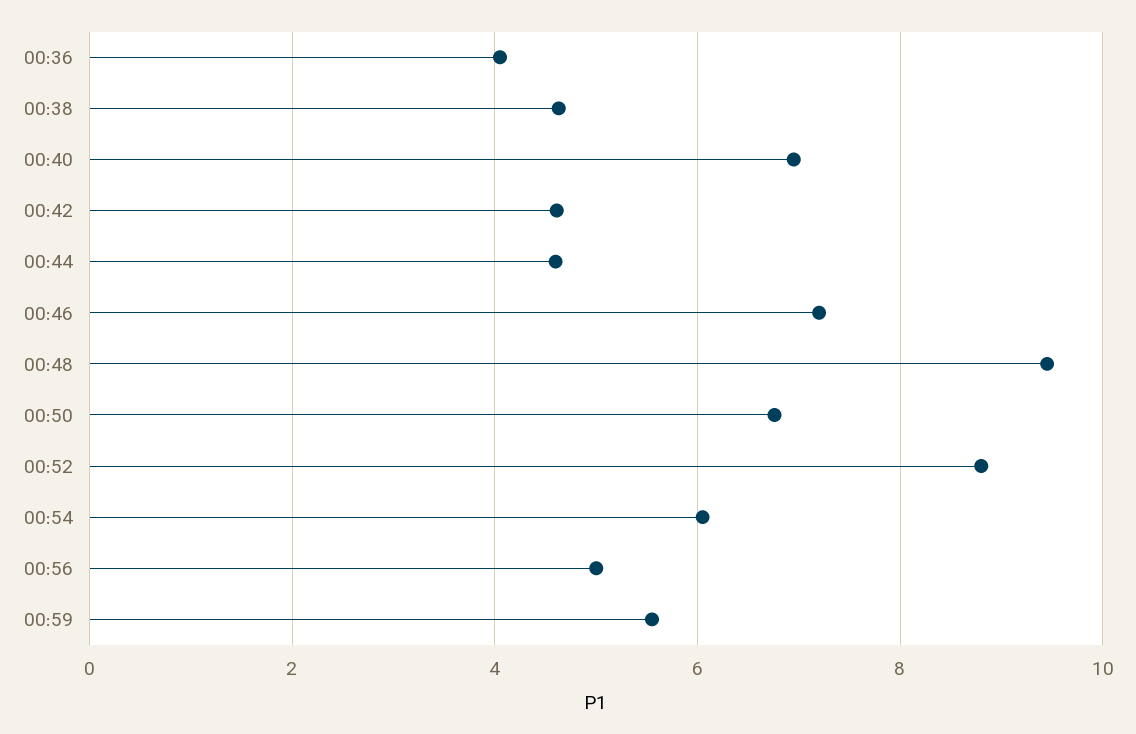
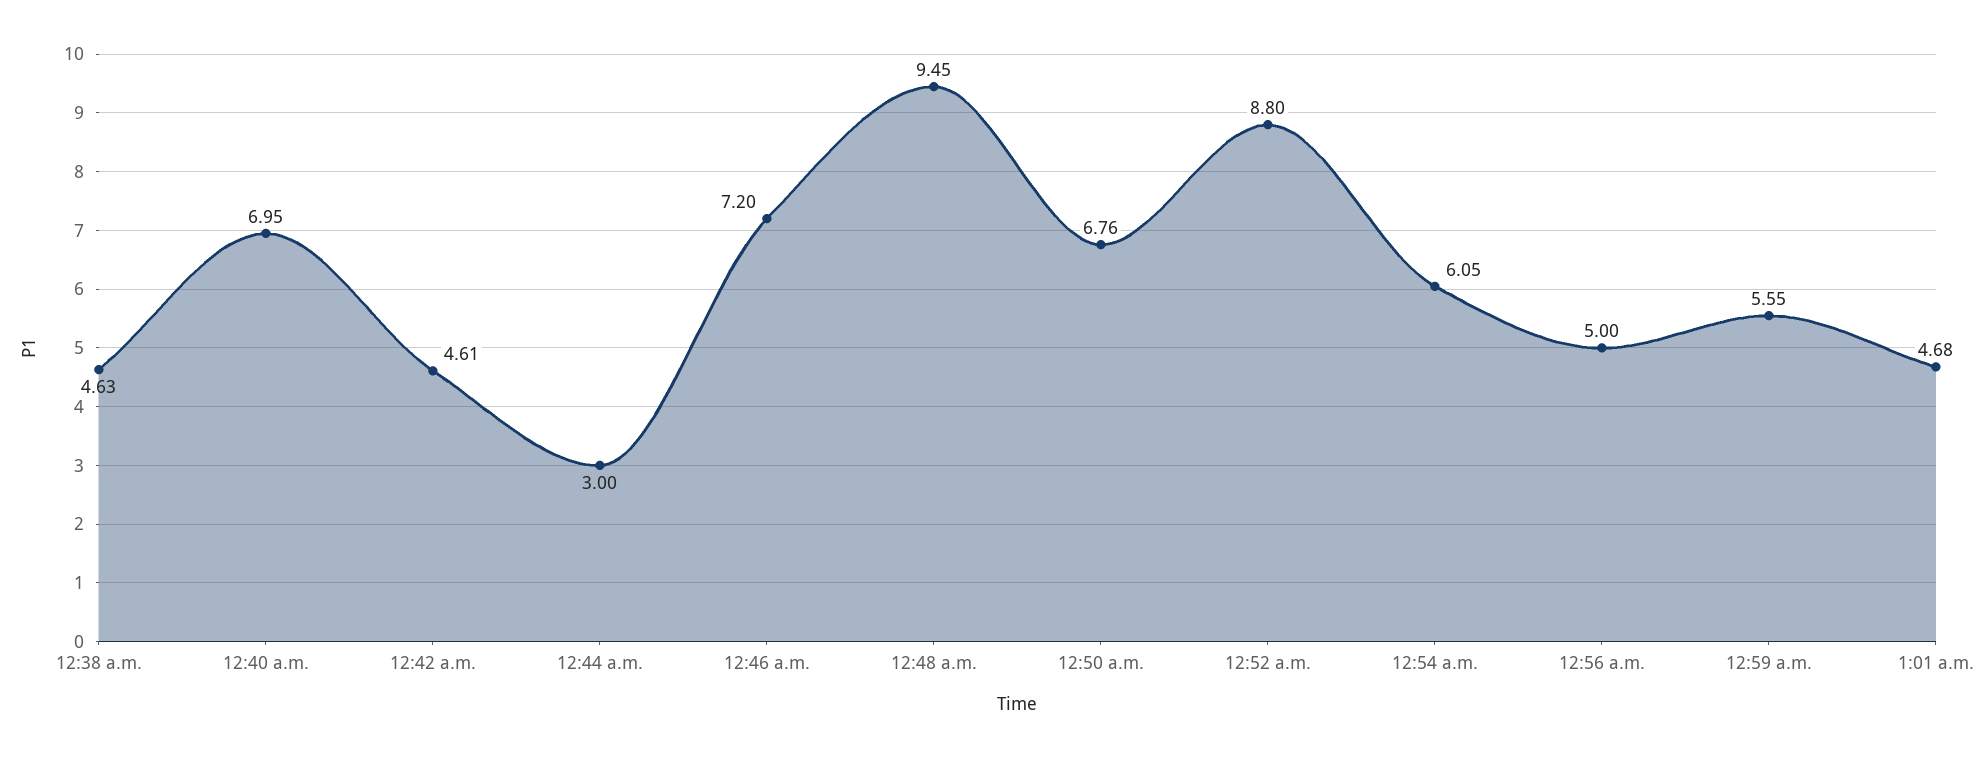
00:36: 4 -> none
00:44: 4.6 -> 3
1:01 a.m.: none -> 4.68

